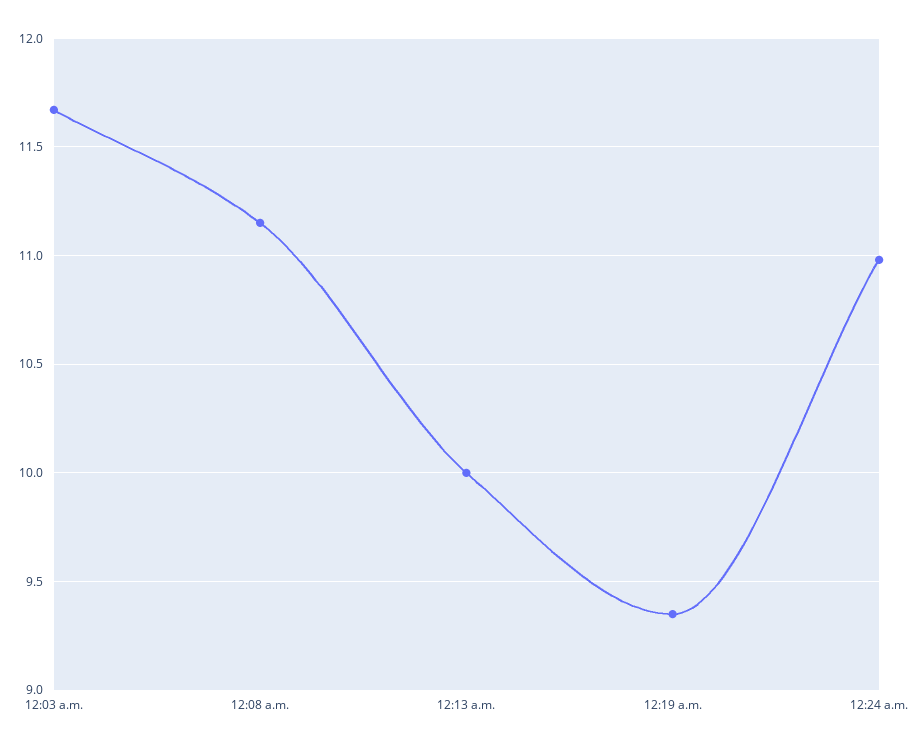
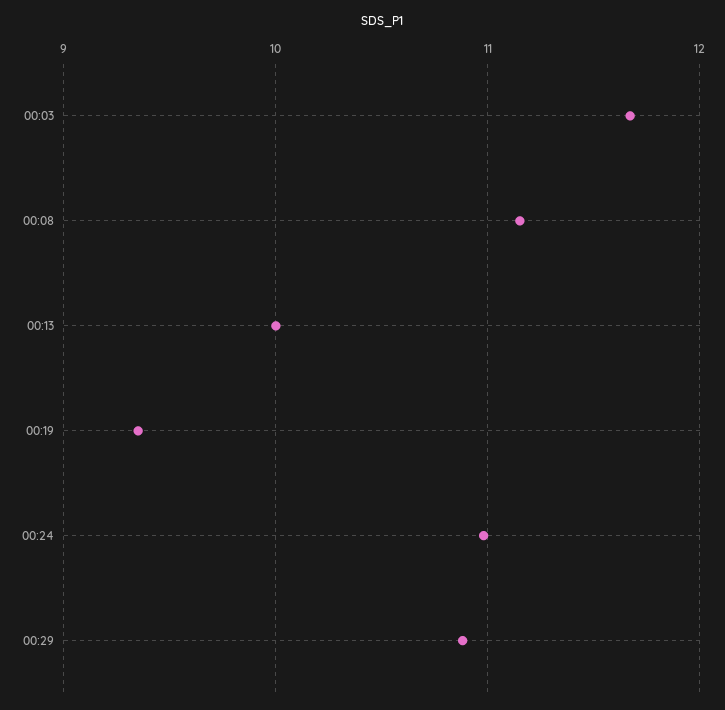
00:29: none -> 10.9

